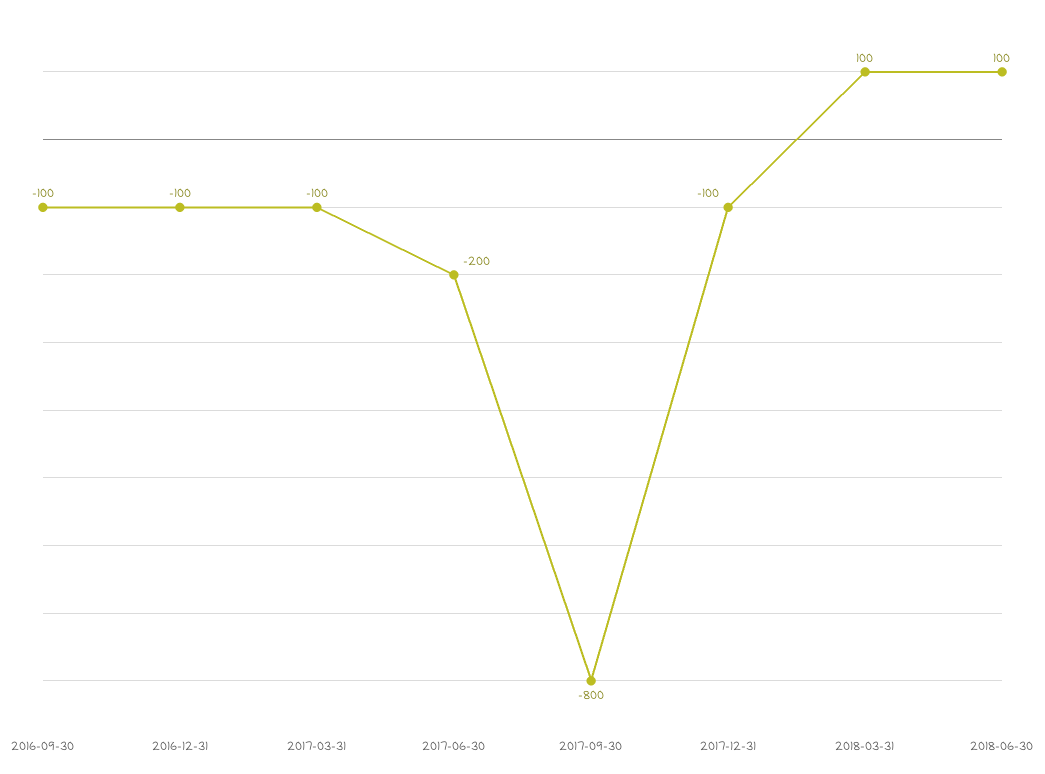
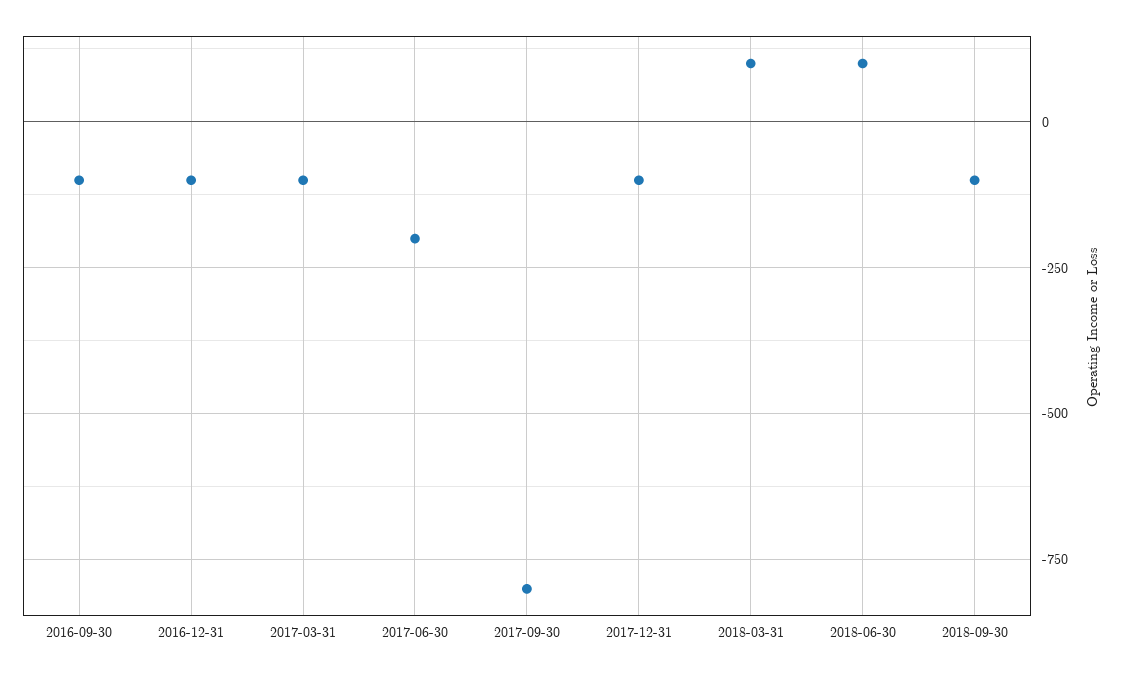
2018-09-30: none -> -100

